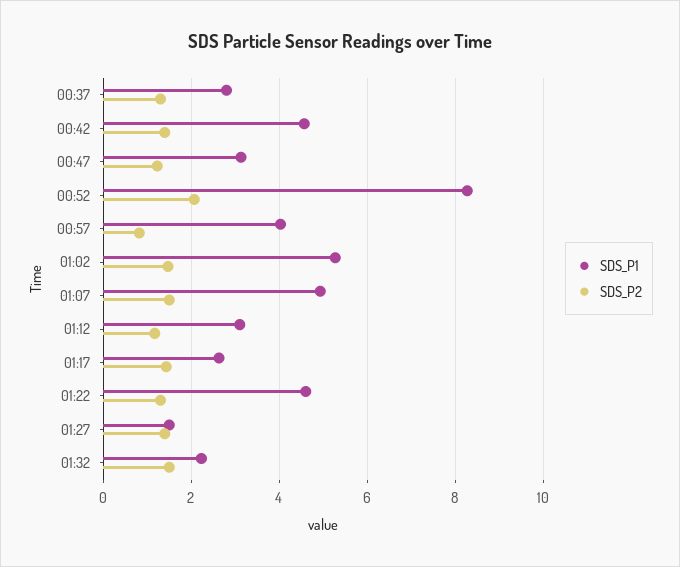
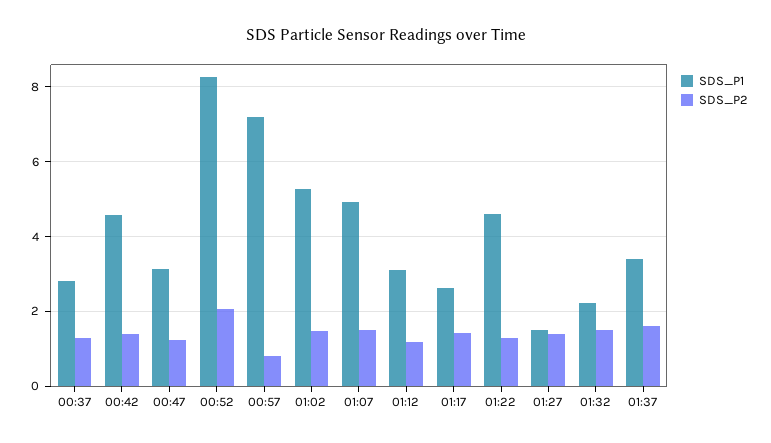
SDS_P1, 00:57: 4 -> 7.2
SDS_P1, 01:37: none -> 3.4
SDS_P2, 01:37: none -> 1.6

